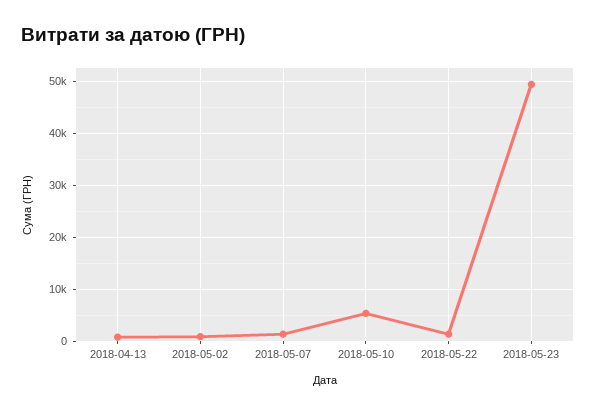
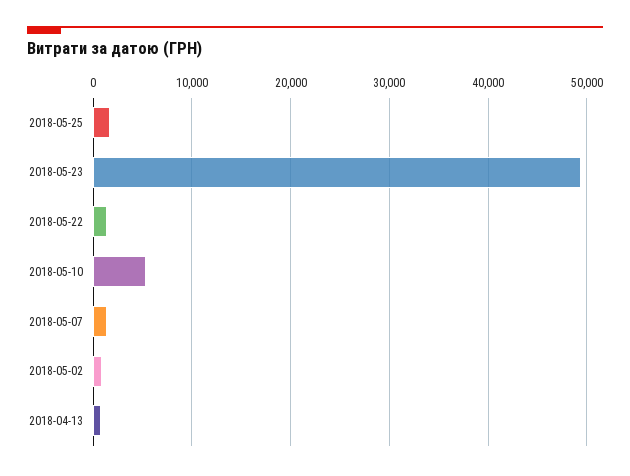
2018-05-25: none -> 2000

